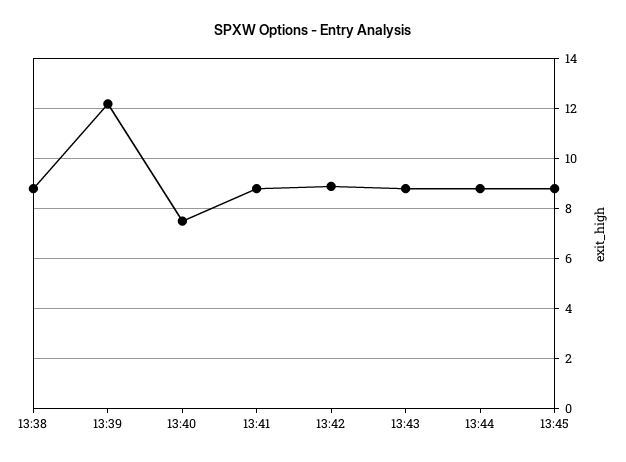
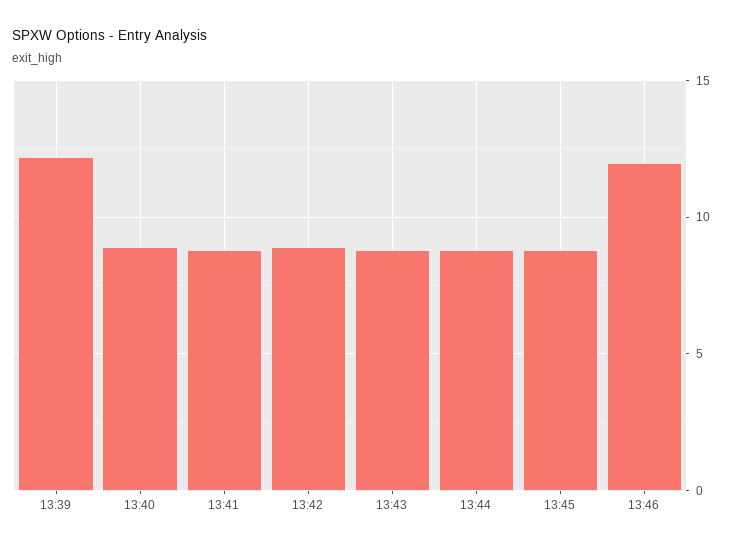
13:38: 8.75 -> none
13:40: 7.5 -> 9
13:46: none -> 12

